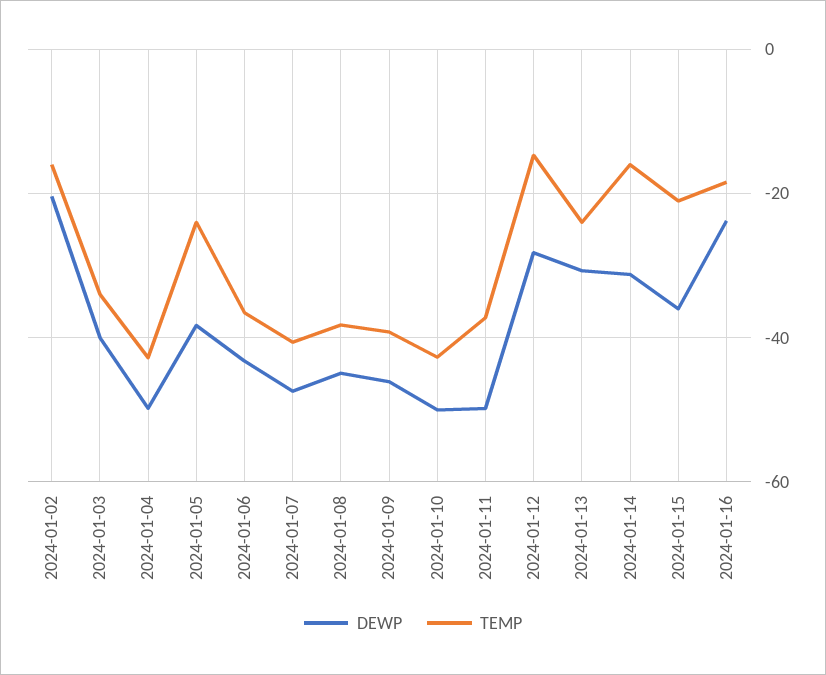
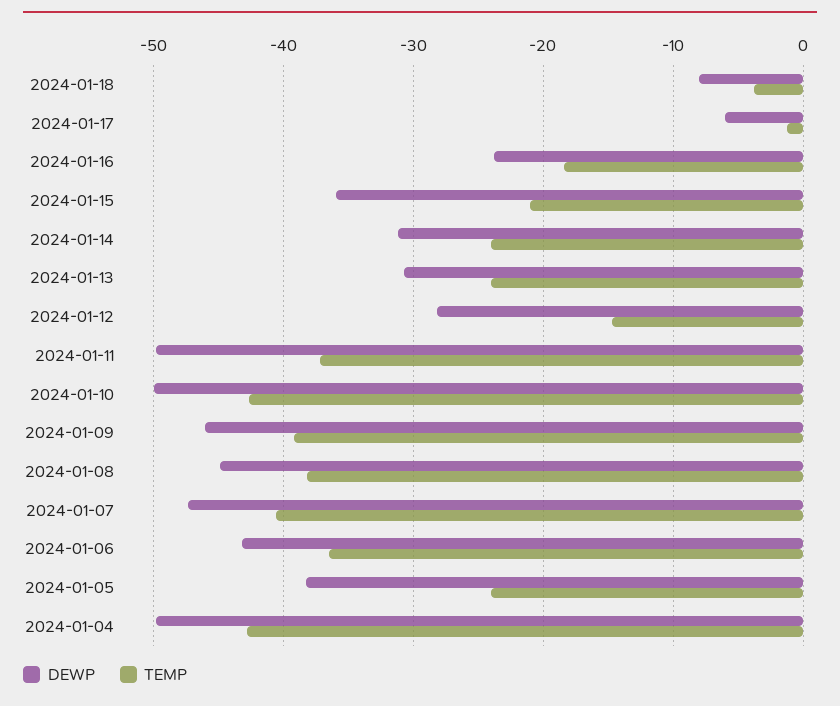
DEWP, 2024-01-02: -20 -> none
TEMP, 2024-01-02: -16 -> none
DEWP, 2024-01-03: -40 -> none
TEMP, 2024-01-03: -34 -> none
TEMP, 2024-01-14: -16 -> -24
DEWP, 2024-01-18: none -> -8
TEMP, 2024-01-18: none -> -4
DEWP, 2024-01-17: none -> -6
TEMP, 2024-01-17: none -> -1

